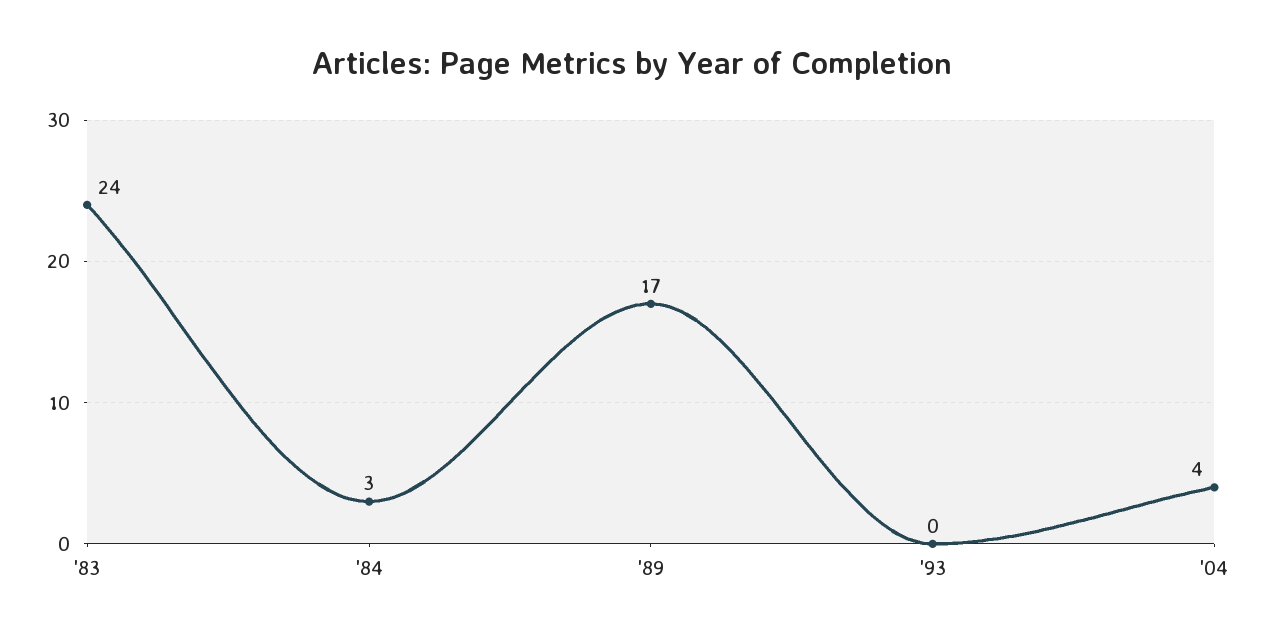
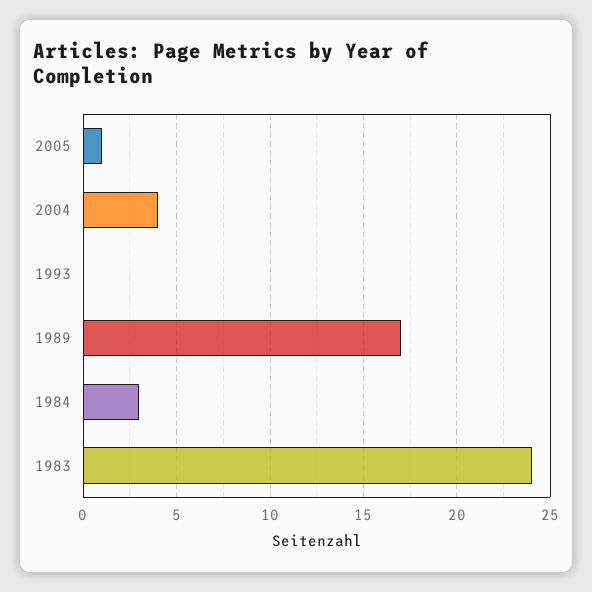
2005: none -> 1

